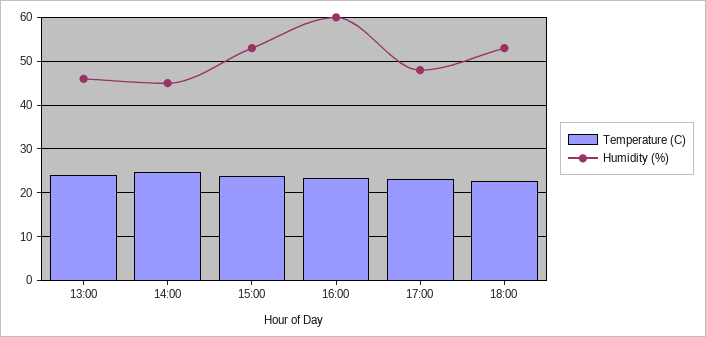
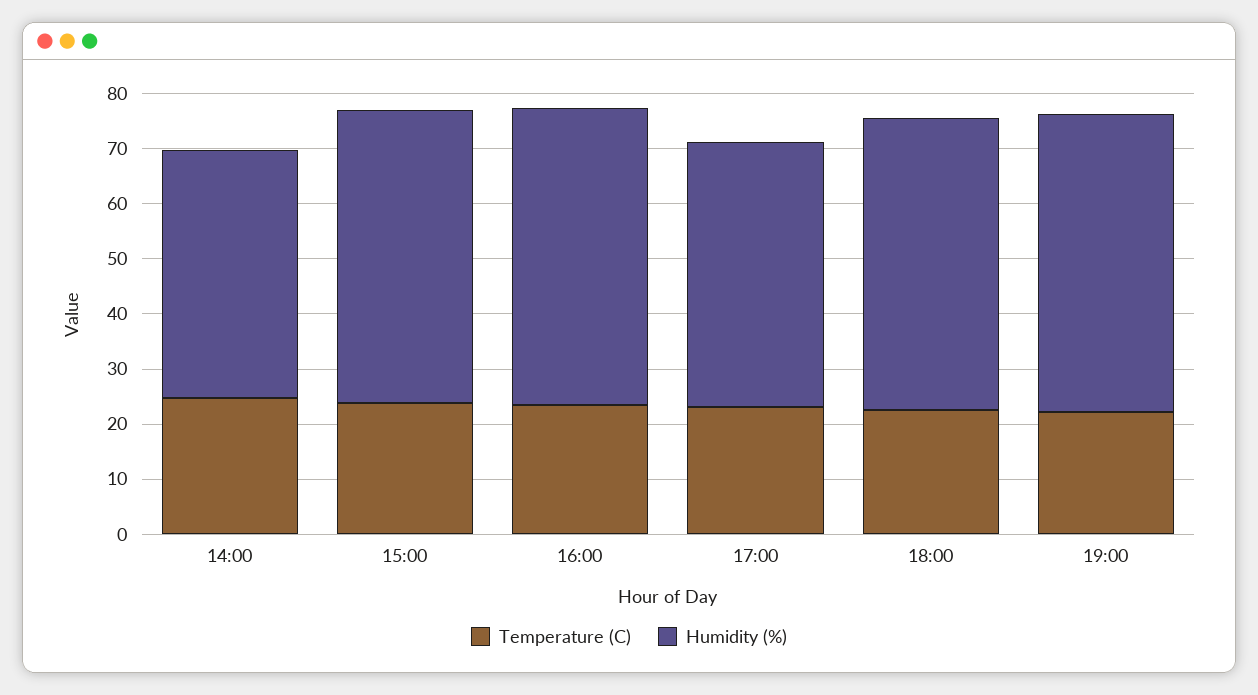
Temperature (C), 13:00: 24 -> none
Humidity (%), 13:00: 46 -> none
Humidity (%), 16:00: 60 -> 54
Temperature (C), 19:00: none -> 22
Humidity (%), 19:00: none -> 54

